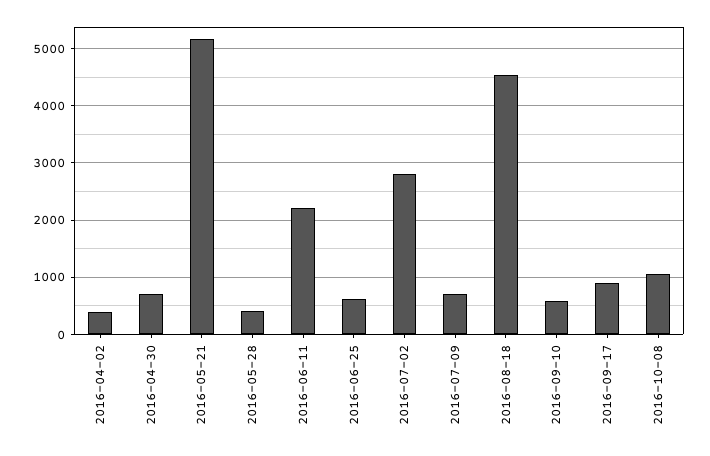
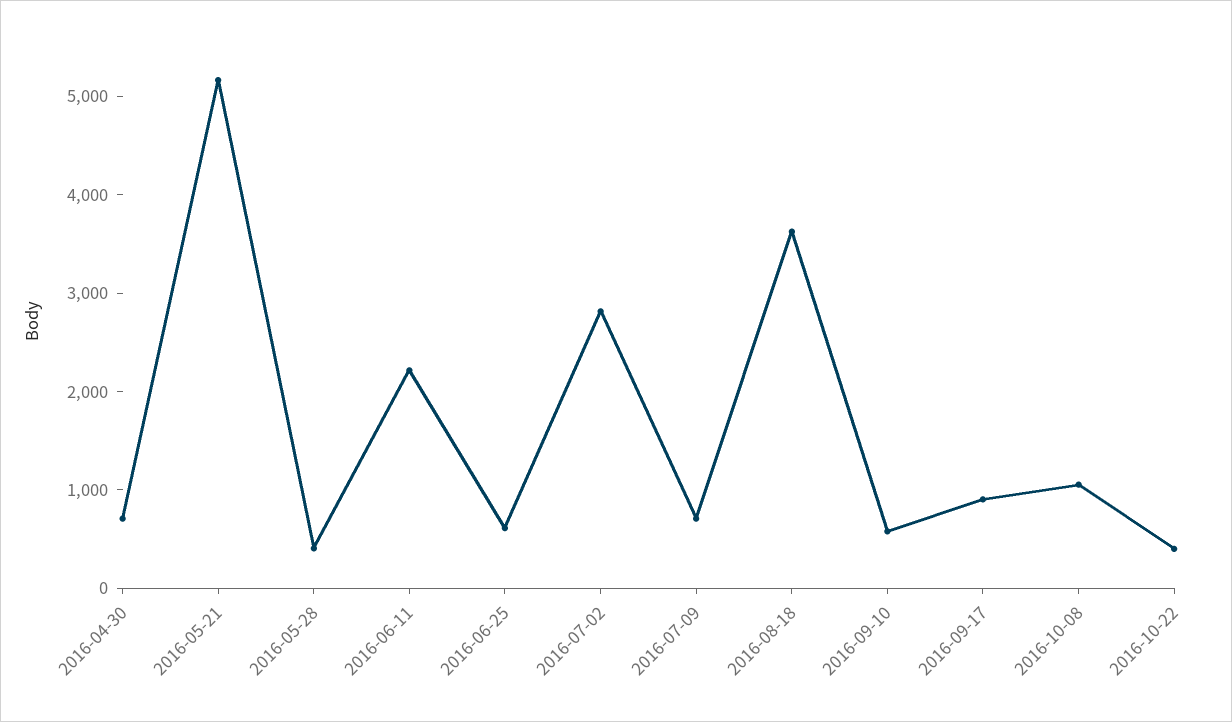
2016-04-02: 400 -> none
2016-08-18: 4600 -> 3600
2016-10-22: none -> 400

